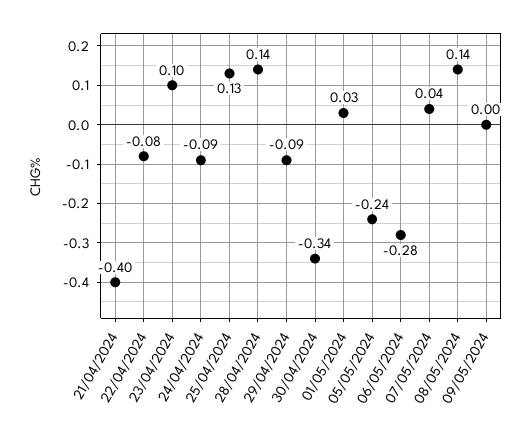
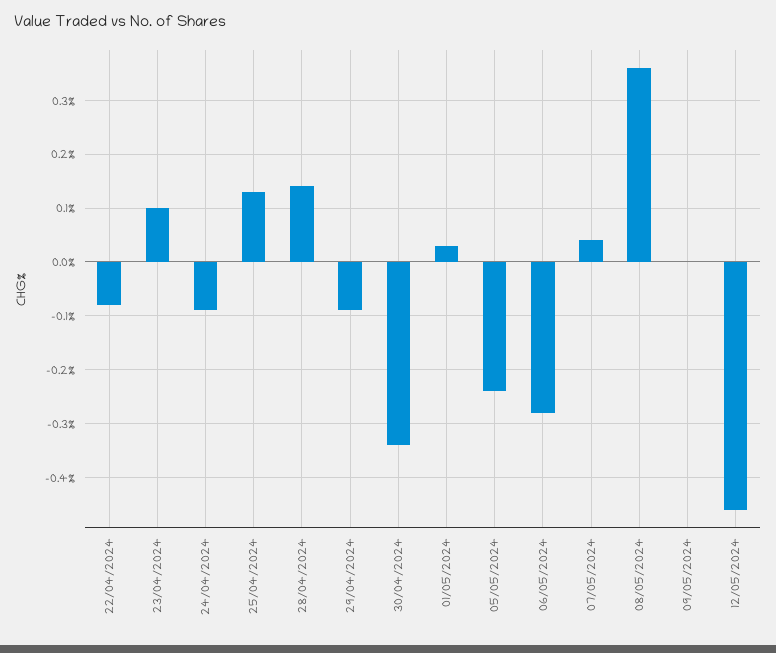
21/04/2024: -0.4 -> none
08/05/2024: 0.14 -> 0.35
12/05/2024: none -> -0.45

